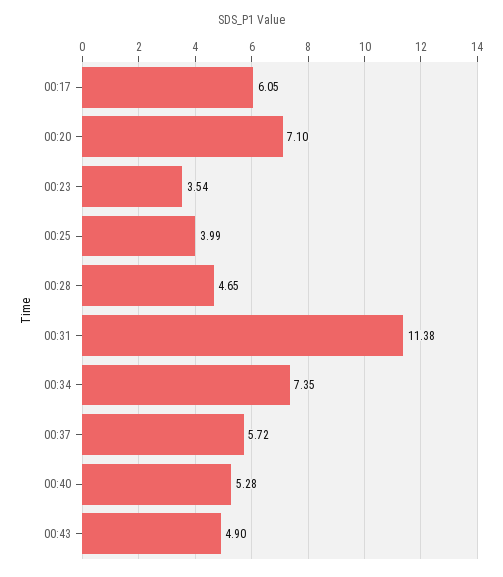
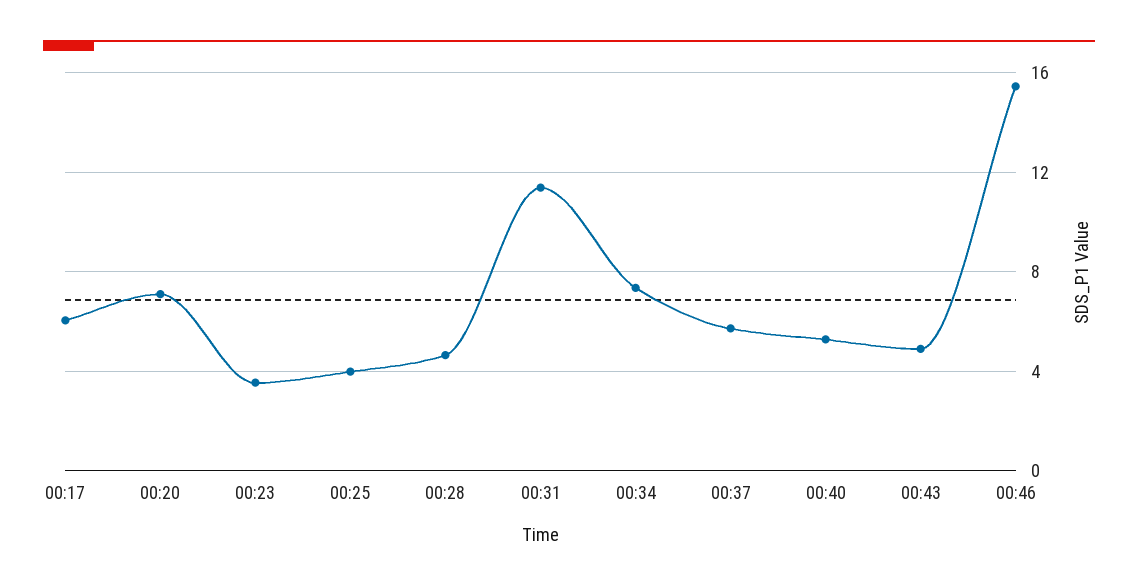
00:46: none -> 15.5

